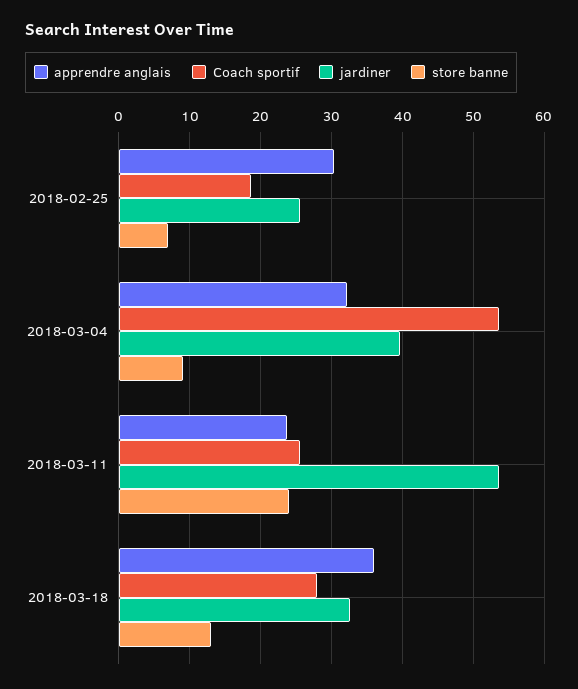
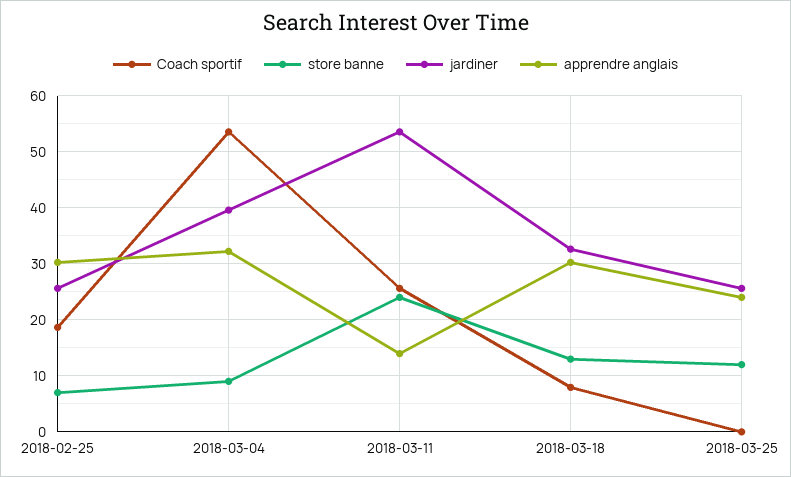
apprendre anglais, 2018-03-11: 24 -> 14
apprendre anglais, 2018-03-18: 36 -> 30
Coach sportif, 2018-03-18: 28 -> 8
Coach sportif, 2018-03-25: none -> 0
store banne, 2018-03-25: none -> 12
jardiner, 2018-03-25: none -> 26
apprendre anglais, 2018-03-25: none -> 24

